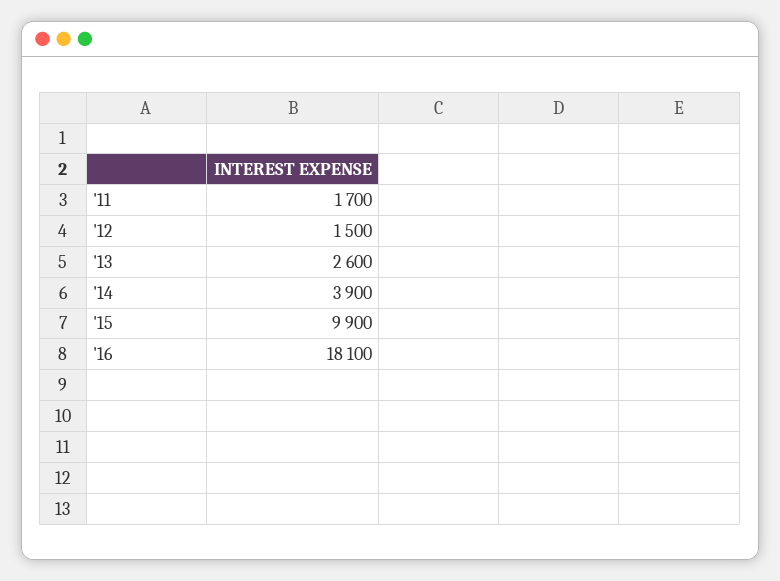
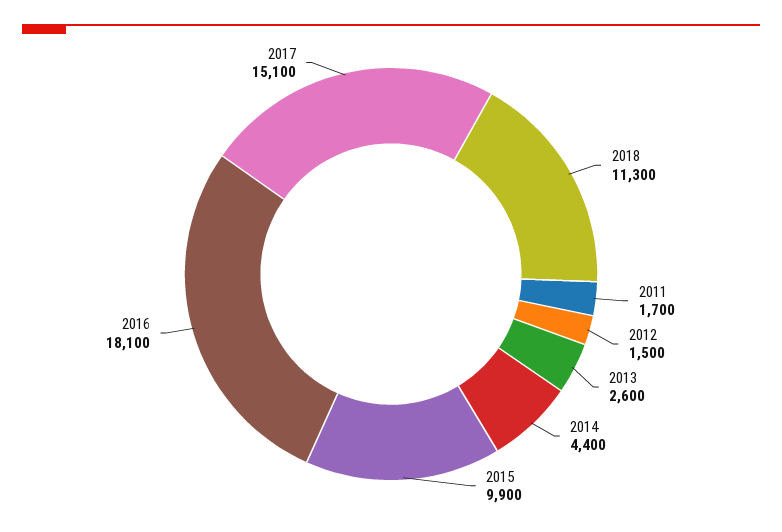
'14: 3900 -> 4400
2018: none -> 11300
2017: none -> 15100

